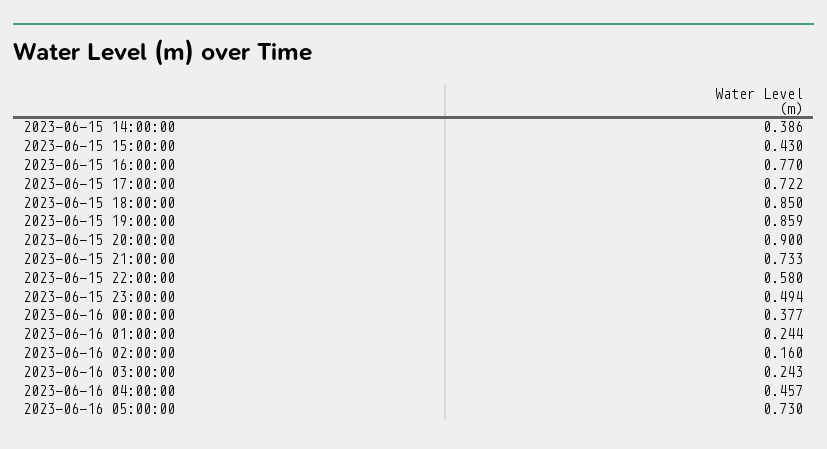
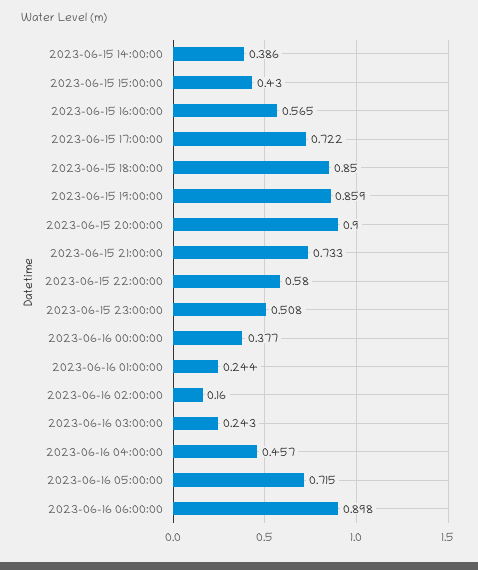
2023-06-15 16:00:00: 0.77 -> 0.565
2023-06-15 23:00:00: 0.494 -> 0.508
2023-06-16 05:00:00: 0.73 -> 0.715
2023-06-16 06:00:00: none -> 0.898

